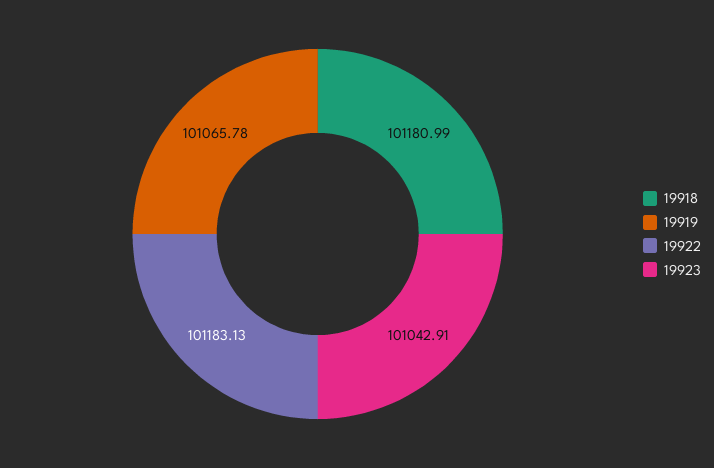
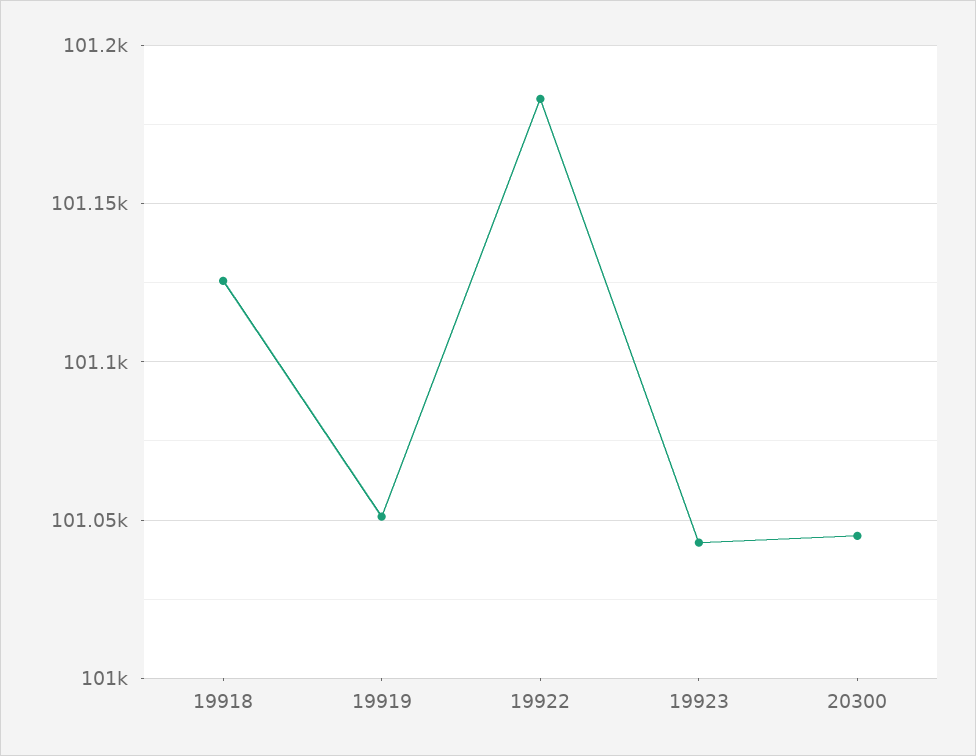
19918: 101180.99 -> 101125
19919: 101065.78 -> 101050
20300: none -> 101045

